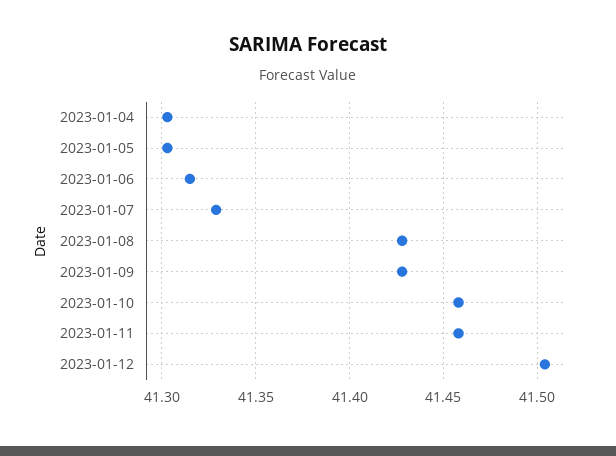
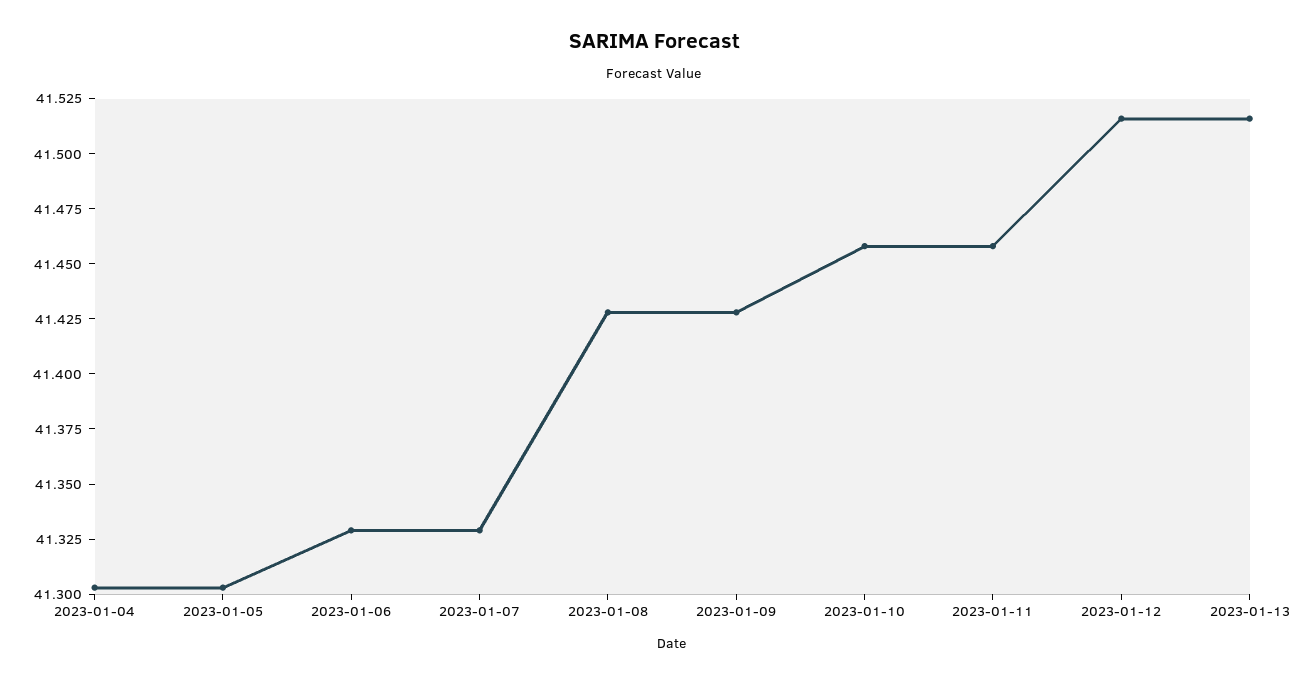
2023-01-06: 41.315 -> 41.33
2023-01-12: 41.505 -> 41.515
2023-01-13: none -> 41.515

